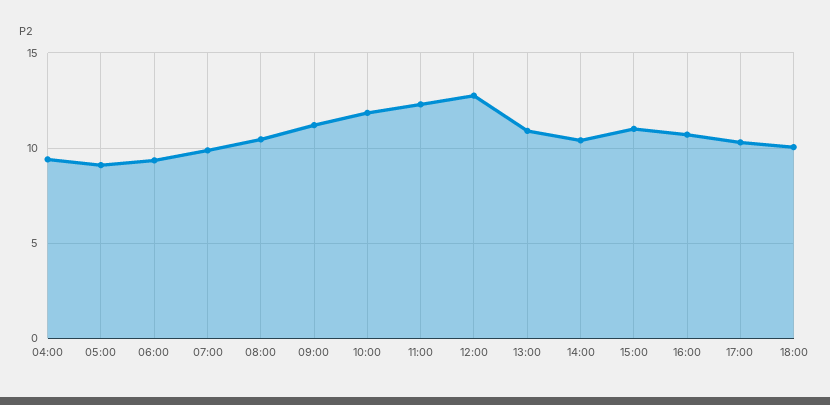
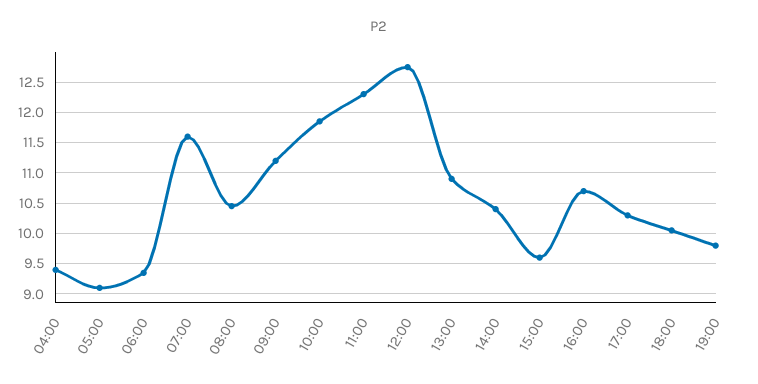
07:00: 10 -> 11.6
15:00: 11 -> 9.6
19:00: none -> 9.8

